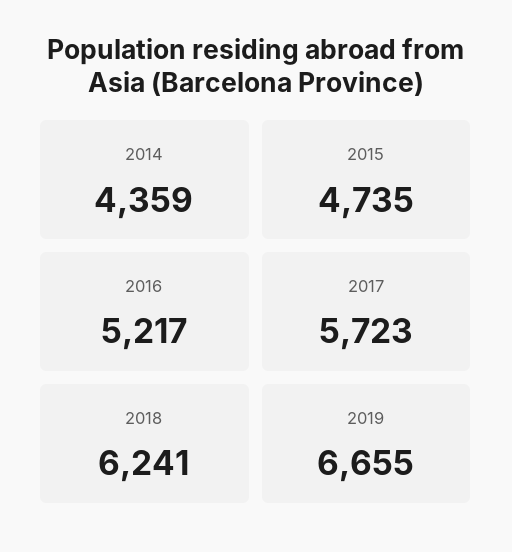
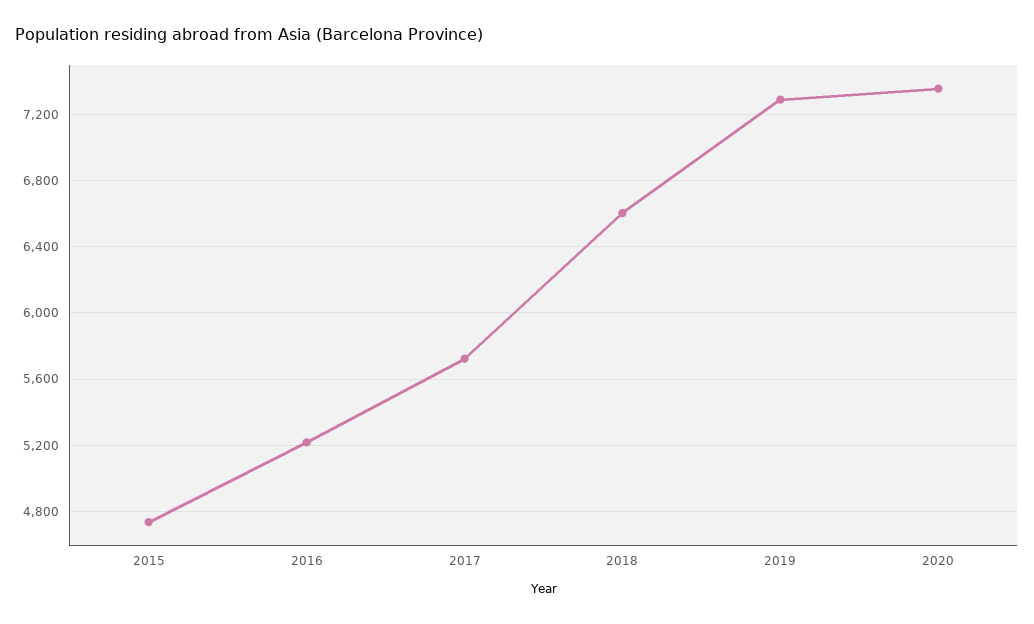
2014: 4359 -> none
2018: 6241 -> 6600
2019: 6655 -> 7300
2020: none -> 7350

